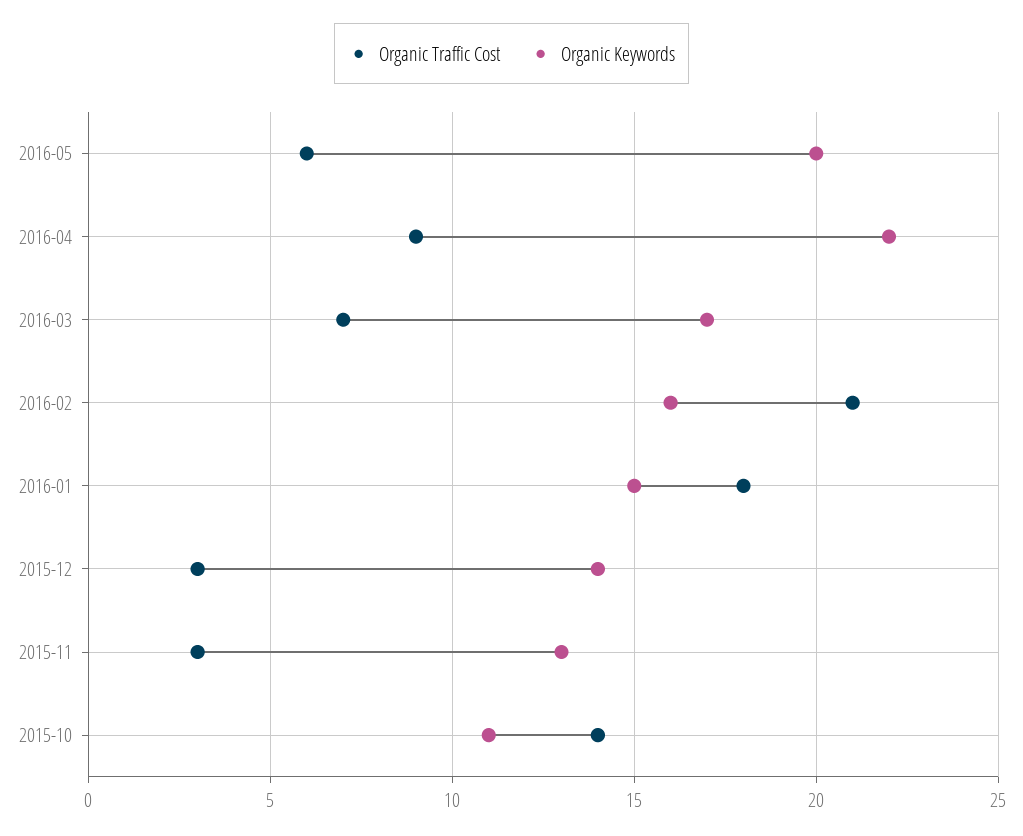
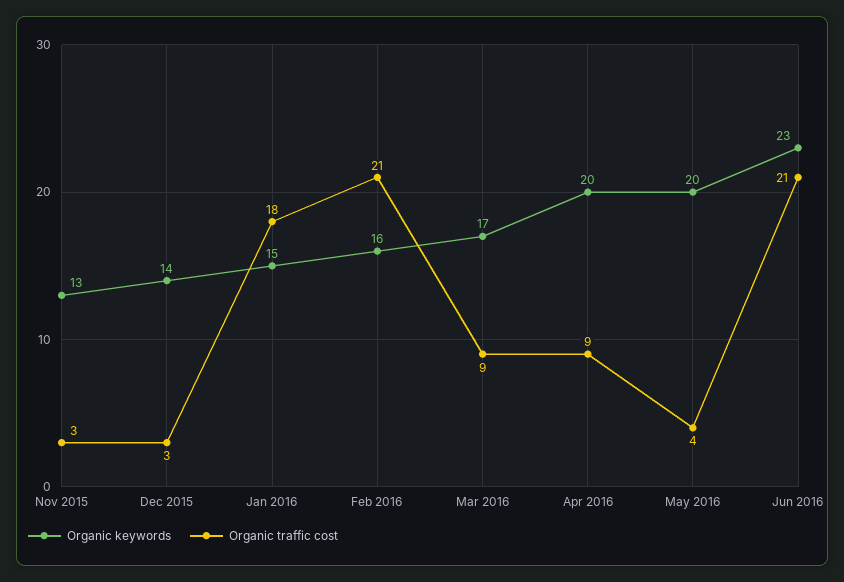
Organic Traffic Cost, 2016-05: 6 -> 4
Organic Keywords, 2016-04: 22 -> 20
Organic Traffic Cost, 2016-03: 7 -> 9
Organic Traffic Cost, 2015-10: 14 -> none
Organic Keywords, 2015-10: 11 -> none
Organic Keywords, Jun 2016: none -> 23
Organic Traffic Cost, Jun 2016: none -> 21

